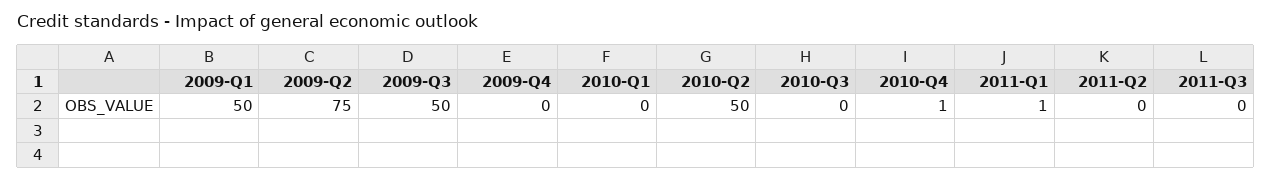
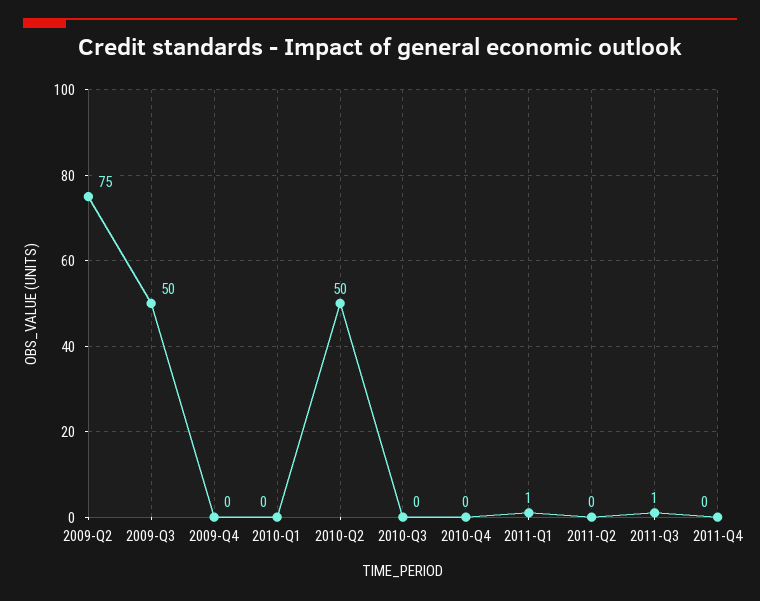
2009-Q1: 50 -> none
2010-Q4: 1 -> 0
2011-Q3: 0 -> 1
2011-Q4: none -> 0

